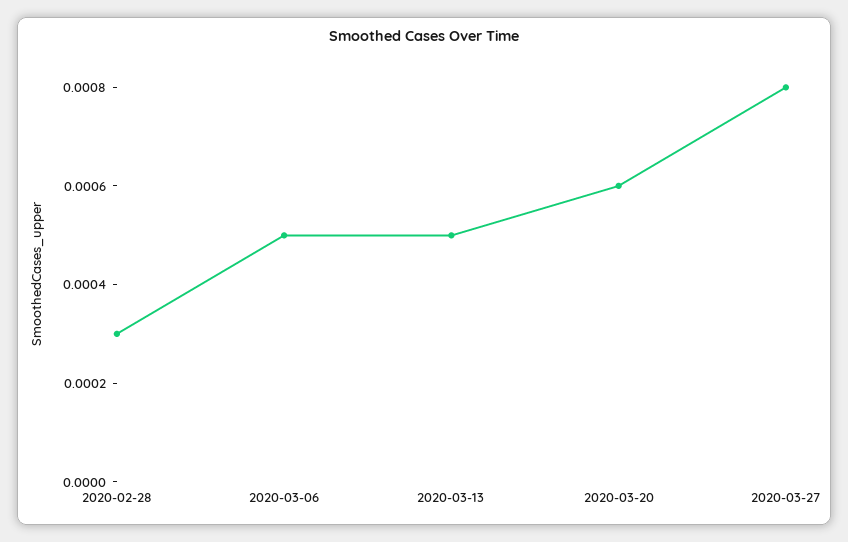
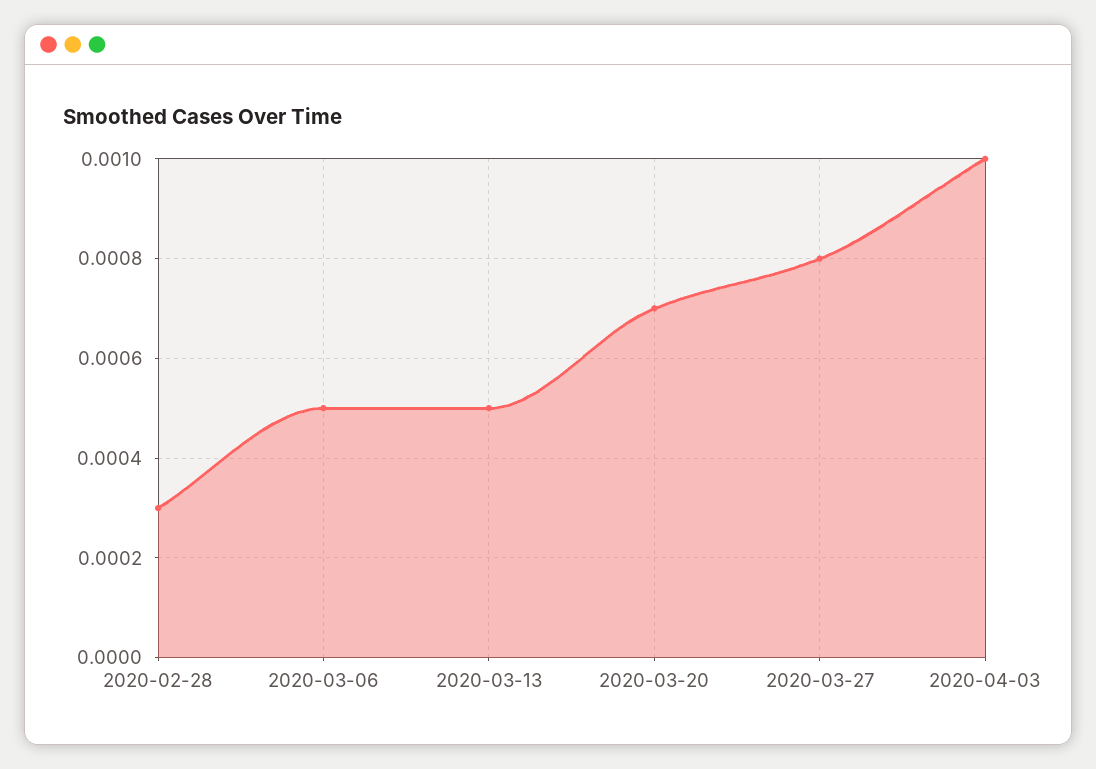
2020-03-20: 0.0006 -> 0.0007
2020-04-03: none -> 0.001

